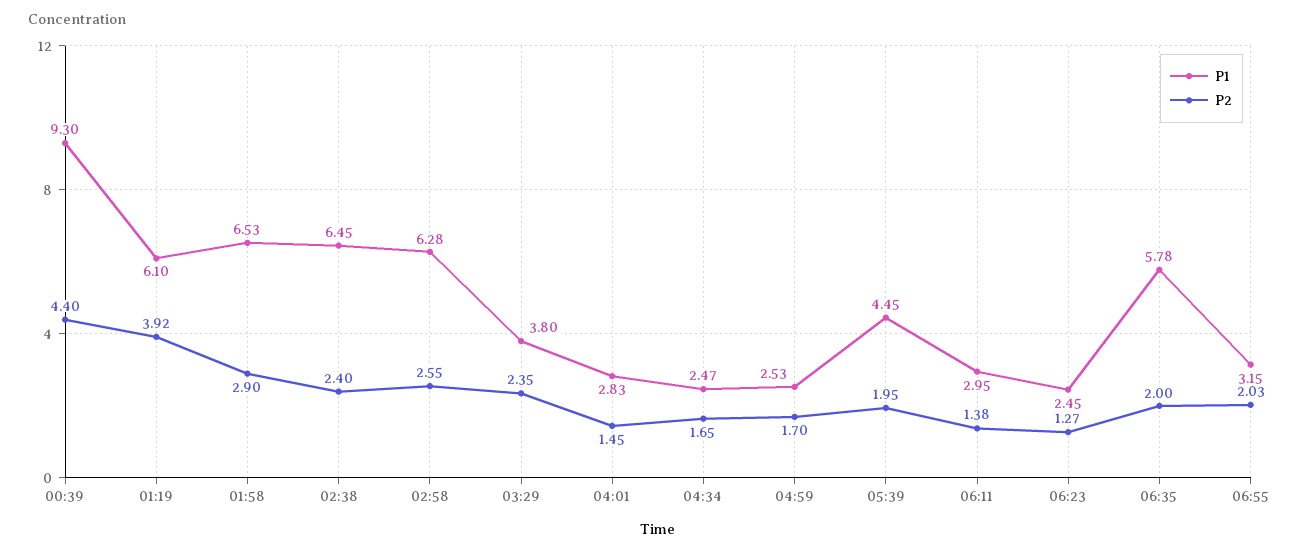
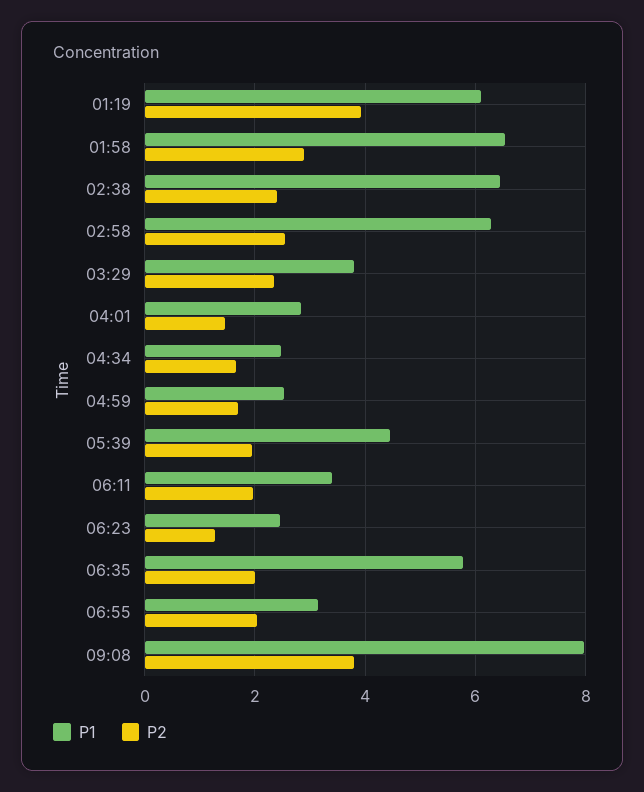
P1, 00:39: 9.3 -> none
P2, 00:39: 4.4 -> none
P1, 06:11: 2.95 -> 3.4
P2, 06:11: 1.38 -> 2
P1, 09:08: none -> 8
P2, 09:08: none -> 3.8

